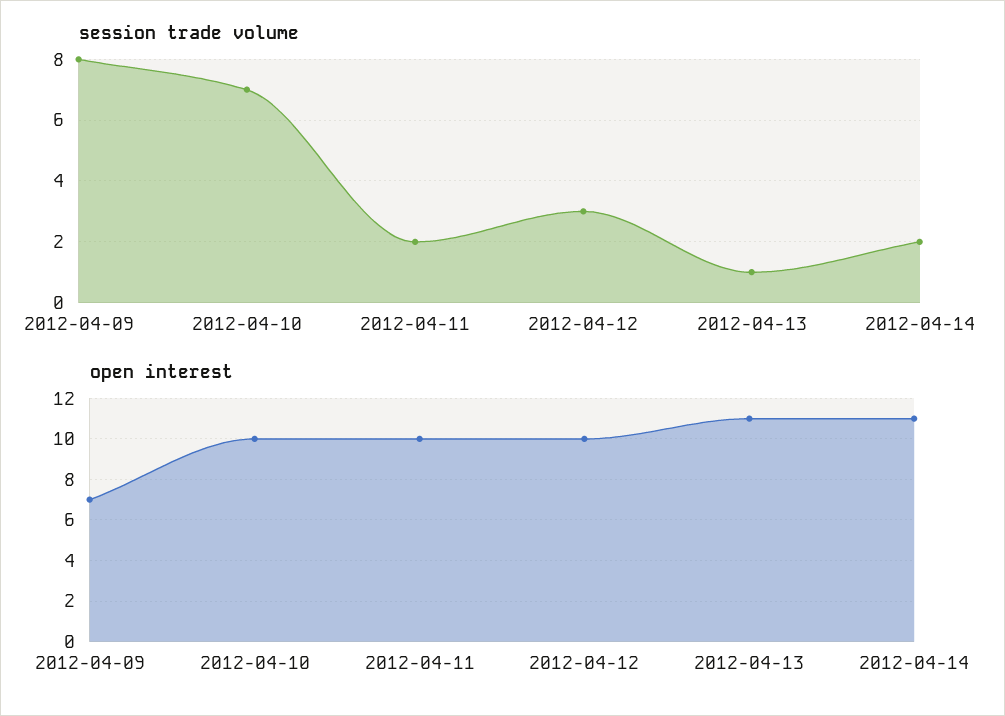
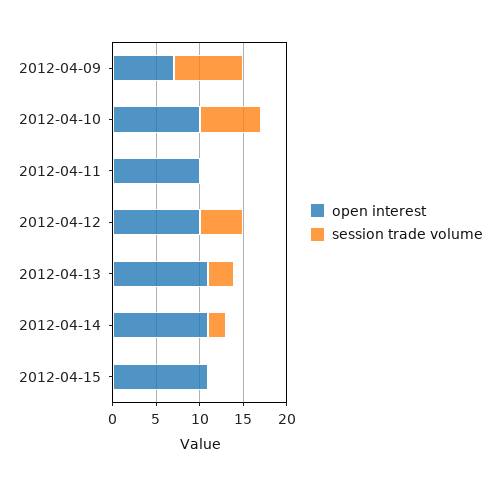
session trade volume, 2012-04-11: 2 -> 0
session trade volume, 2012-04-12: 3 -> 5
session trade volume, 2012-04-13: 1 -> 3
open interest, 2012-04-15: none -> 11
session trade volume, 2012-04-15: none -> 0

